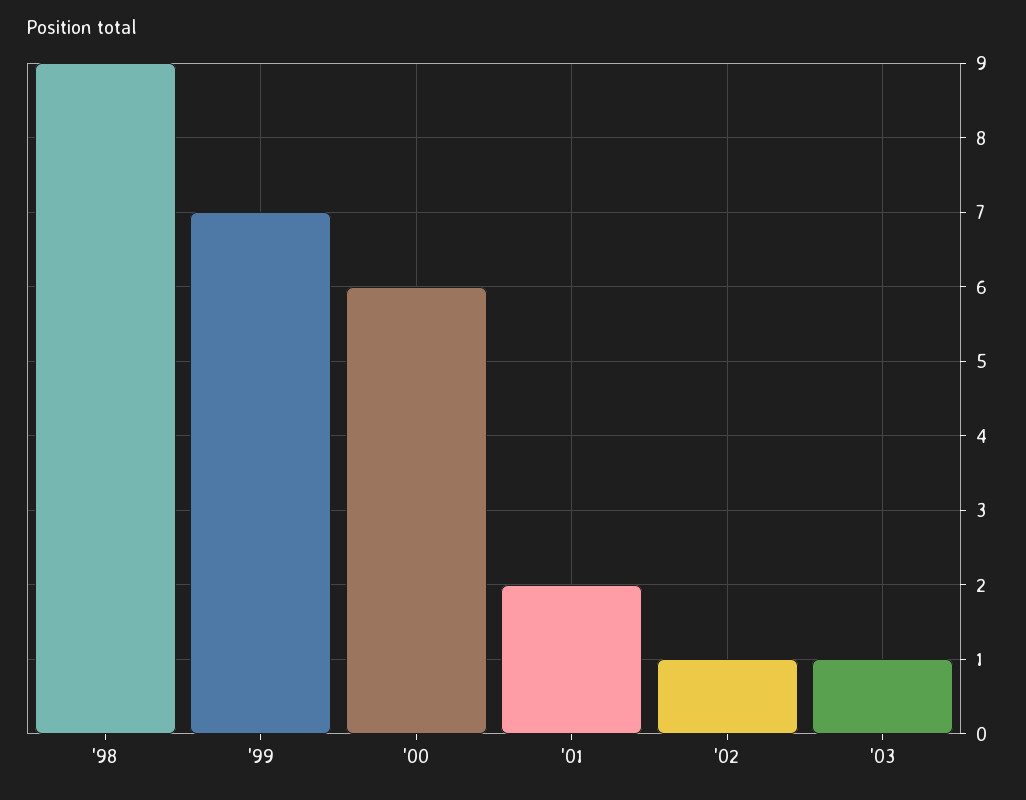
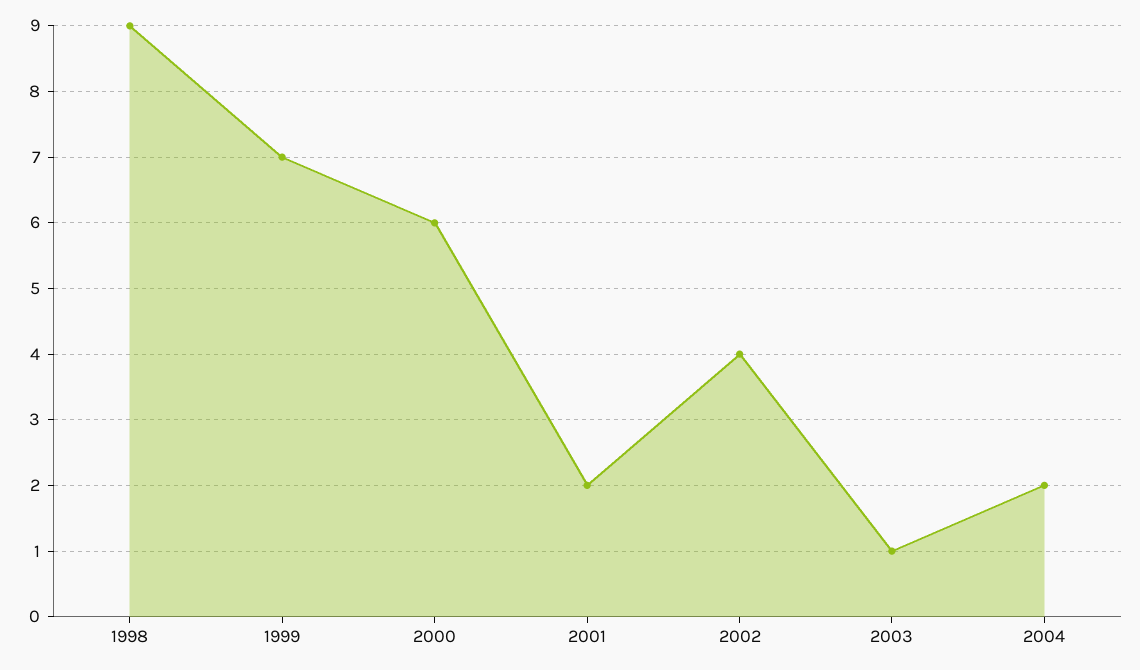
'02: 1 -> 4
2004: none -> 2

